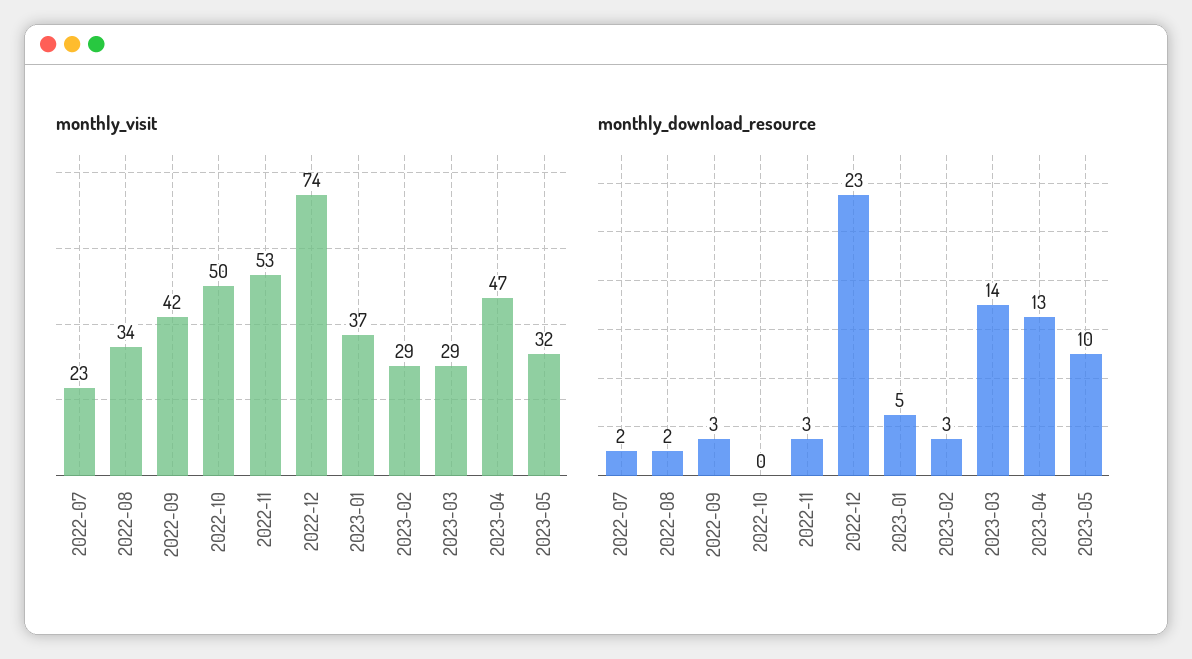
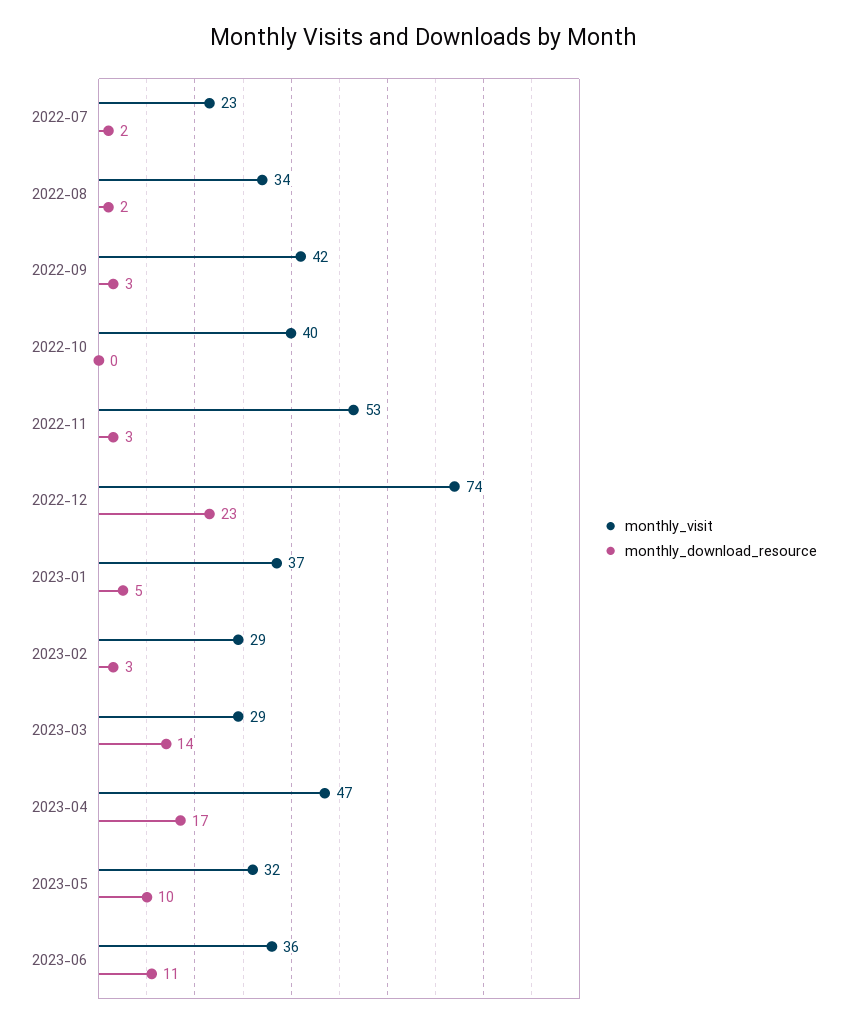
monthly_visit, 2022-10: 50 -> 40
monthly_download_resource, 2023-04: 13 -> 17
monthly_visit, 2023-06: none -> 36
monthly_download_resource, 2023-06: none -> 11

